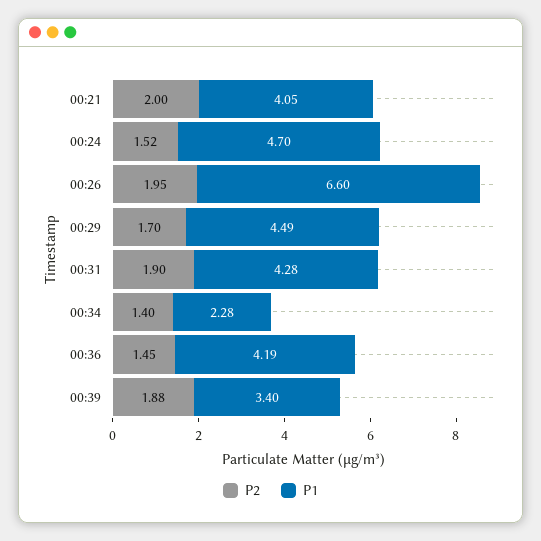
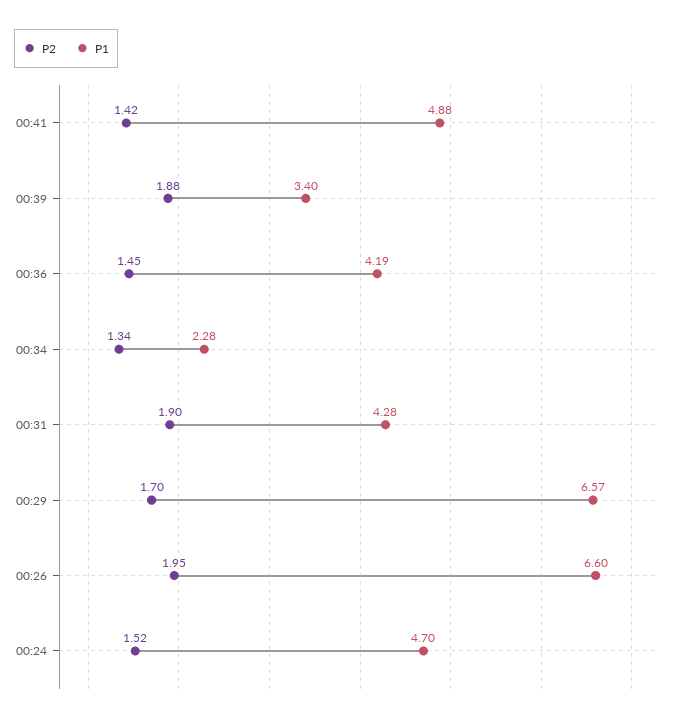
P2, 00:21: 2 -> none
P1, 00:21: 4.05 -> none
P1, 00:29: 4.49 -> 6.57
P2, 00:34: 1.4 -> 1.34
P2, 00:41: none -> 1.42
P1, 00:41: none -> 4.88

